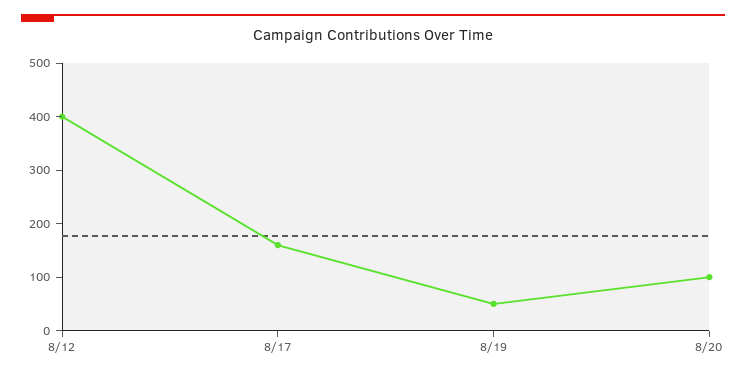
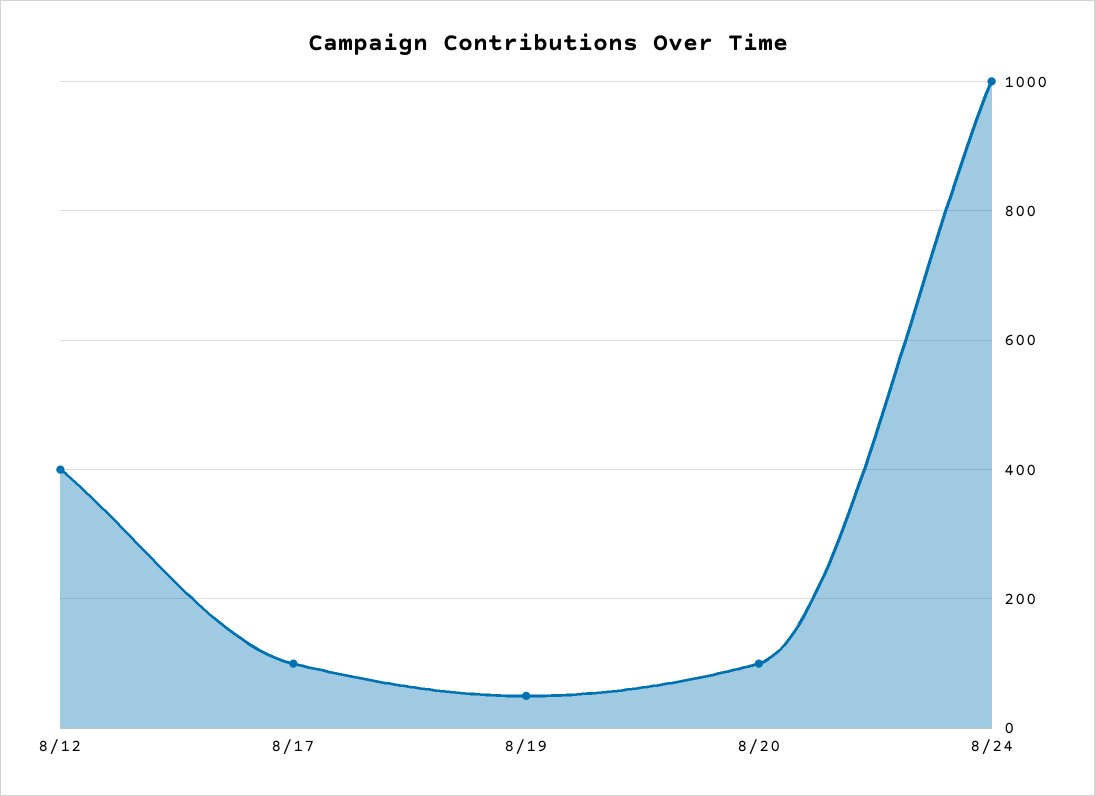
8/17: 160 -> 100
8/24: none -> 1000

